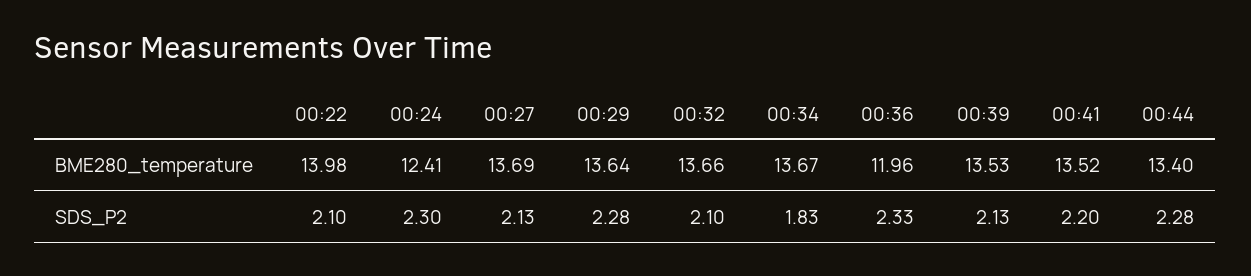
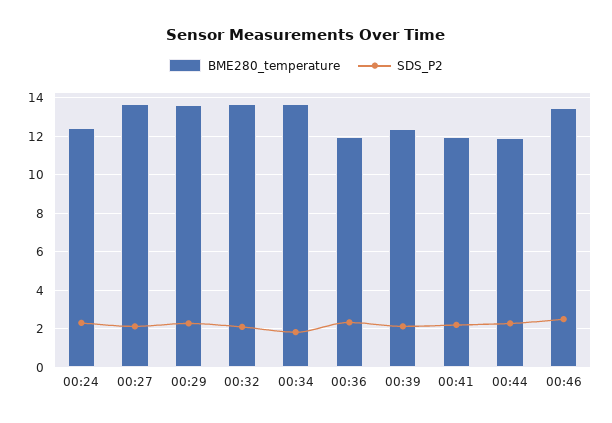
BME280_temperature, 00:22: 13.98 -> none
BME280_temperature, 00:39: 13.53 -> 12.5
BME280_temperature, 00:41: 13.52 -> 12
BME280_temperature, 00:44: 13.4 -> 12
SDS_P2, 00:22: 2.1 -> none
BME280_temperature, 00:46: none -> 13.5
SDS_P2, 00:46: none -> 2.5

